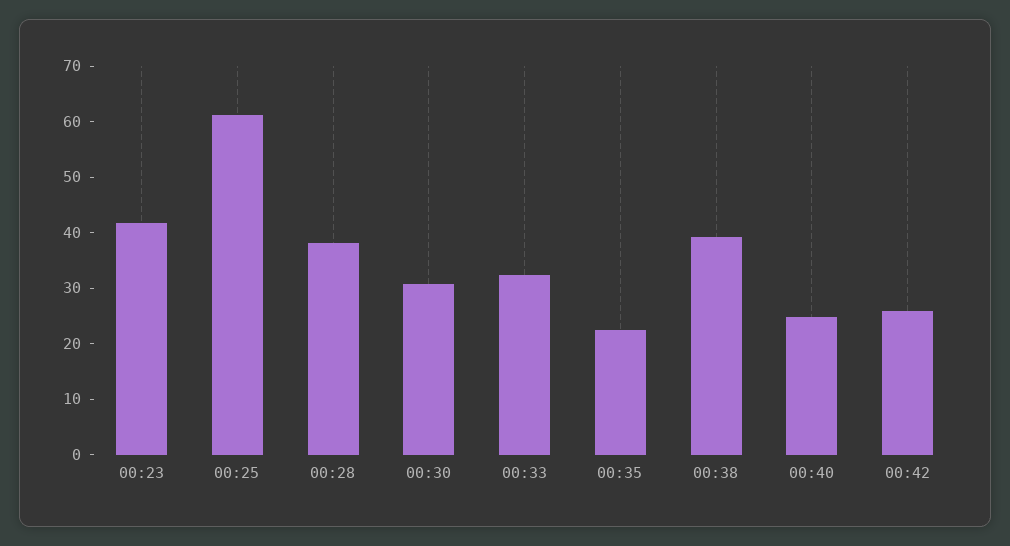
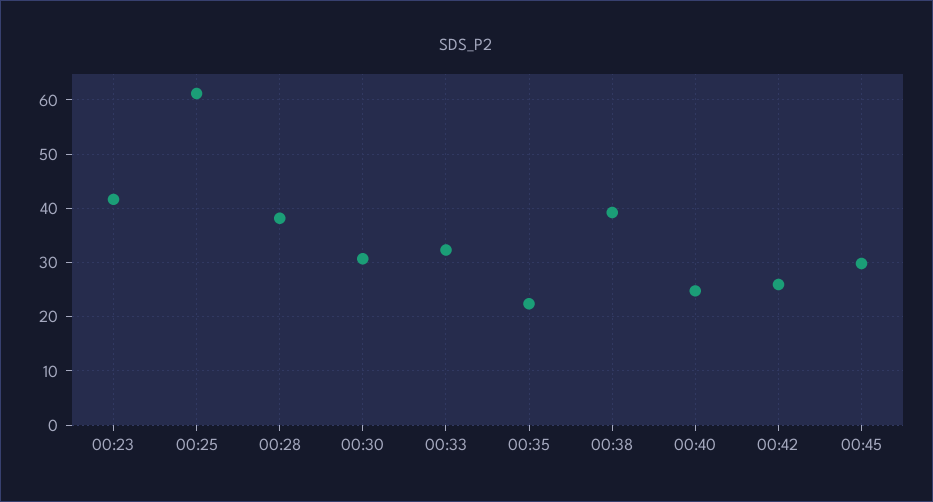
00:45: none -> 30

